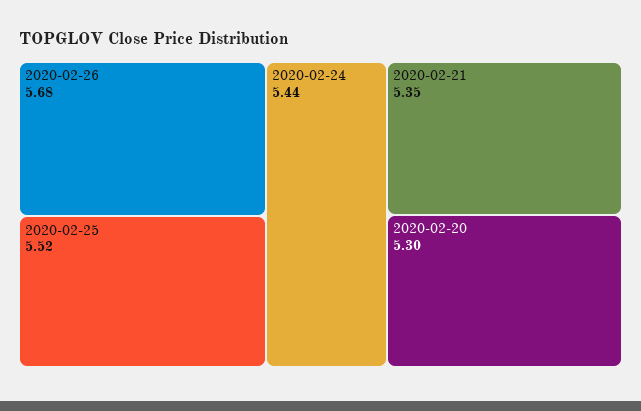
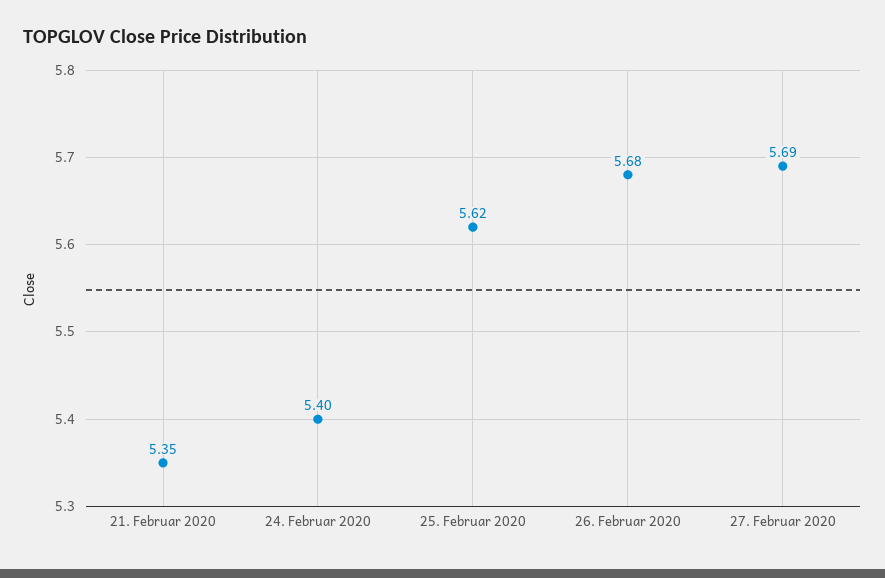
2020-02-25: 5.52 -> 5.62
2020-02-24: 5.44 -> 5.4
2020-02-20: 5.3 -> none
27. Februar 2020: none -> 5.69

